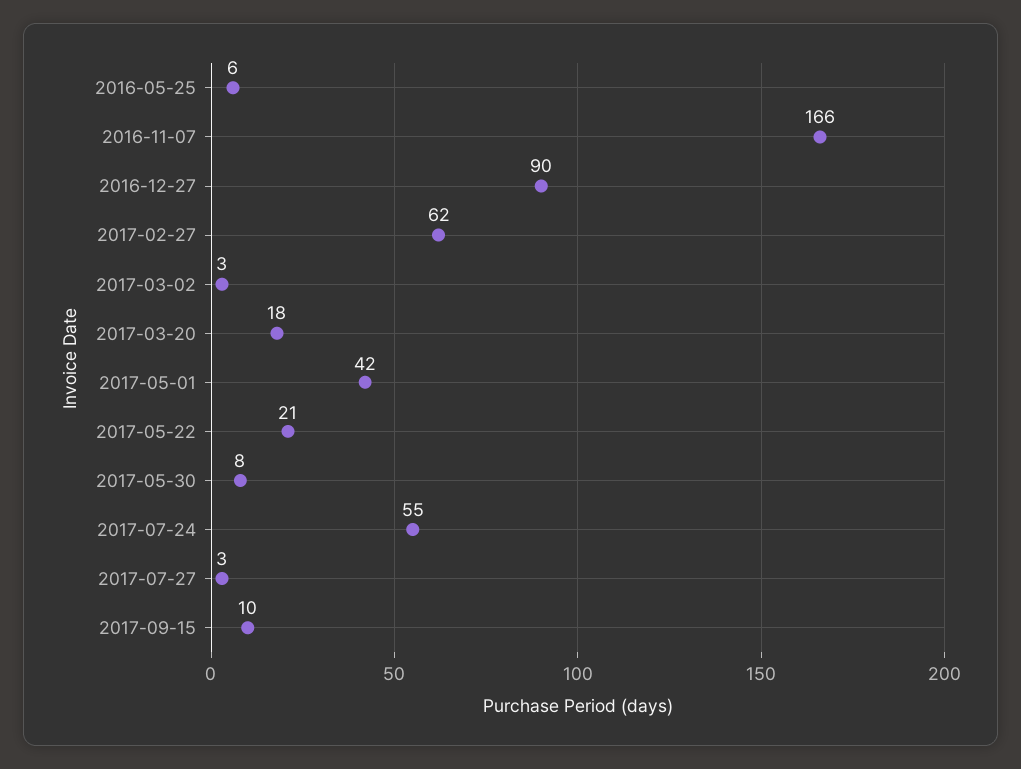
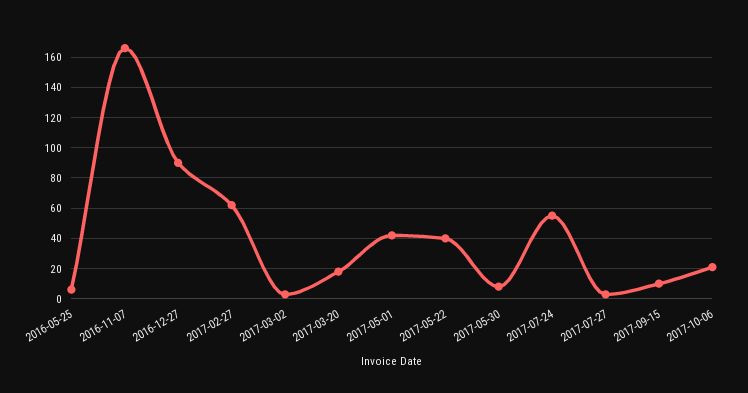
2017-05-22: 21 -> 40
2017-10-06: none -> 20

